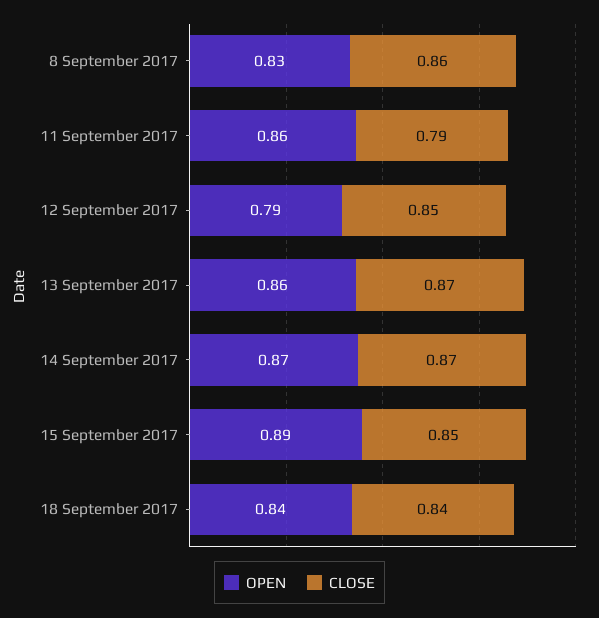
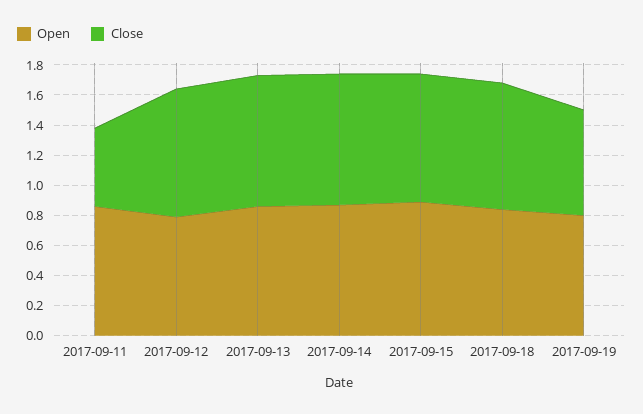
OPEN, 8 September 2017: 0.83 -> none
CLOSE, 8 September 2017: 0.86 -> none
CLOSE, 11 September 2017: 0.79 -> 0.5
OPEN, 2017-09-19: none -> 0.8
CLOSE, 2017-09-19: none -> 0.7

